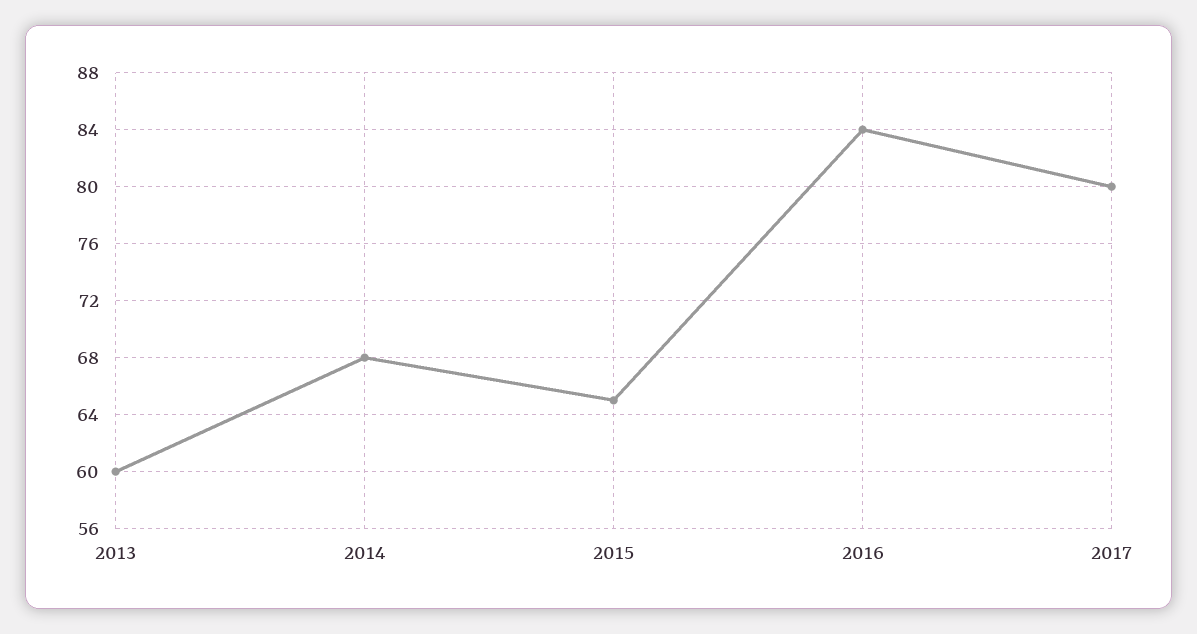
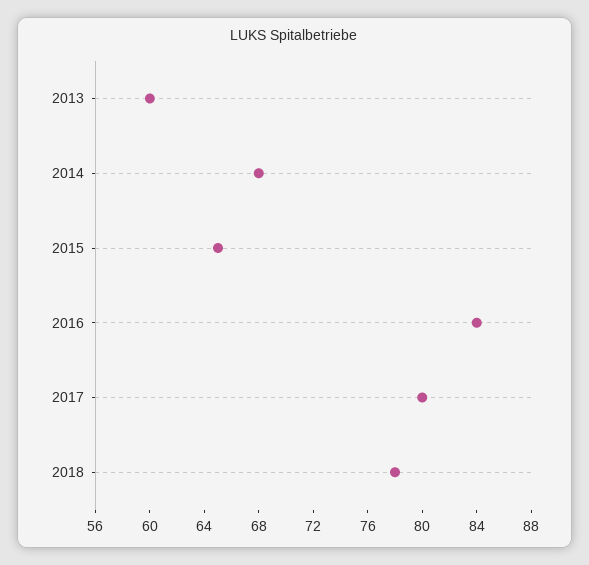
2018: none -> 78

